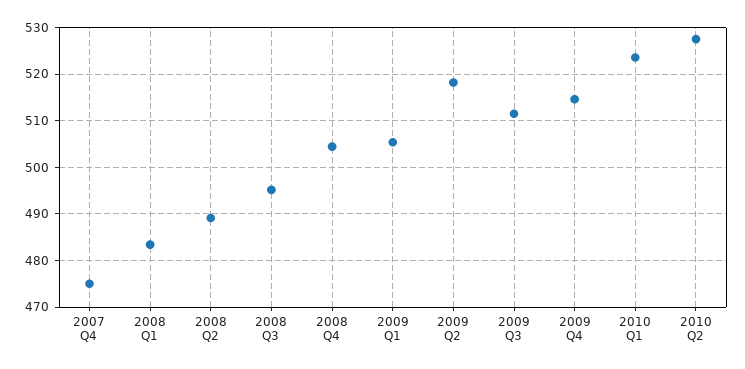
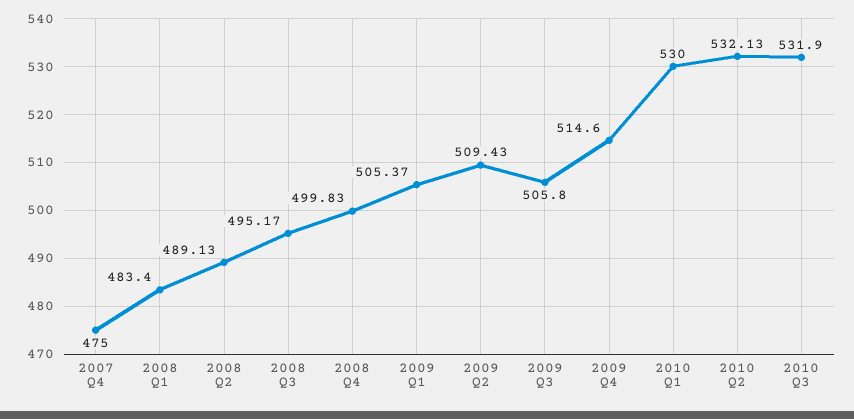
2008 Q4: 504 -> 499.83
2009 Q2: 518 -> 509.43
2009 Q3: 512 -> 505.8
2010 Q1: 524 -> 530
2010 Q2: 528 -> 532.13
2010 Q3: none -> 531.9

